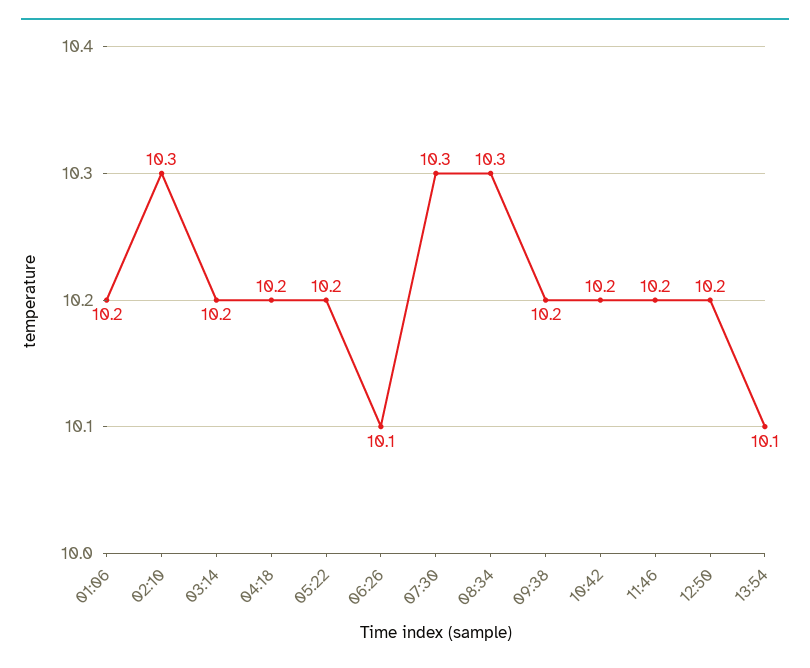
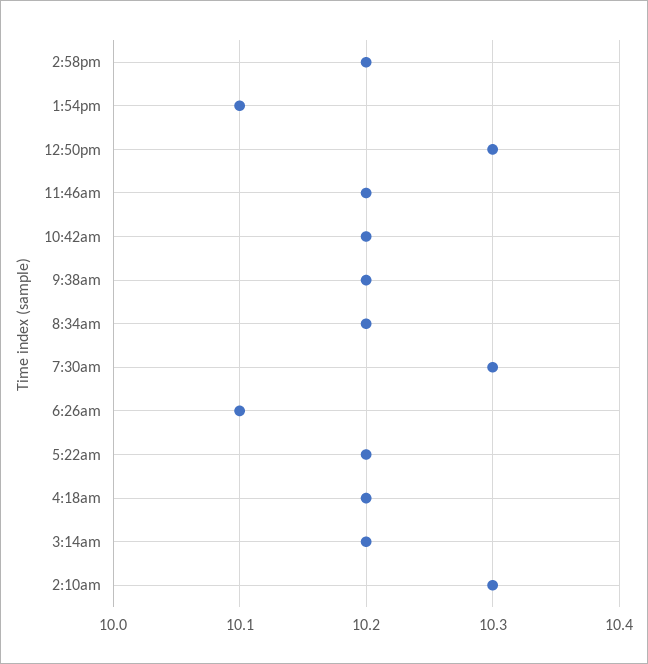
01:06: 10.2 -> none
08:34: 10.3 -> 10.2
12:50: 10.2 -> 10.3
2:58pm: none -> 10.2

